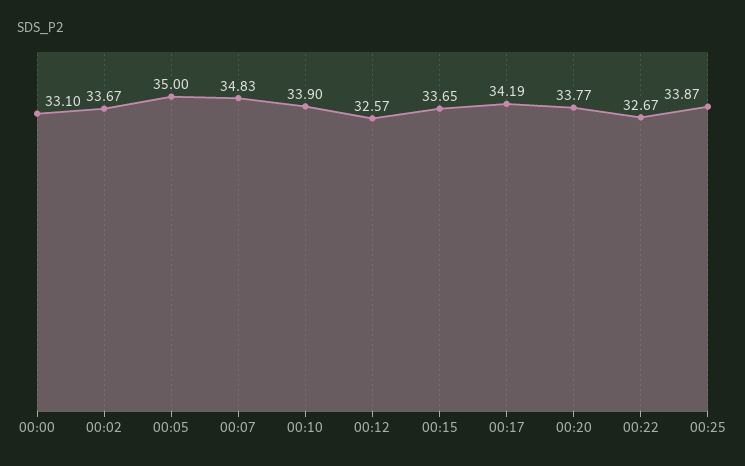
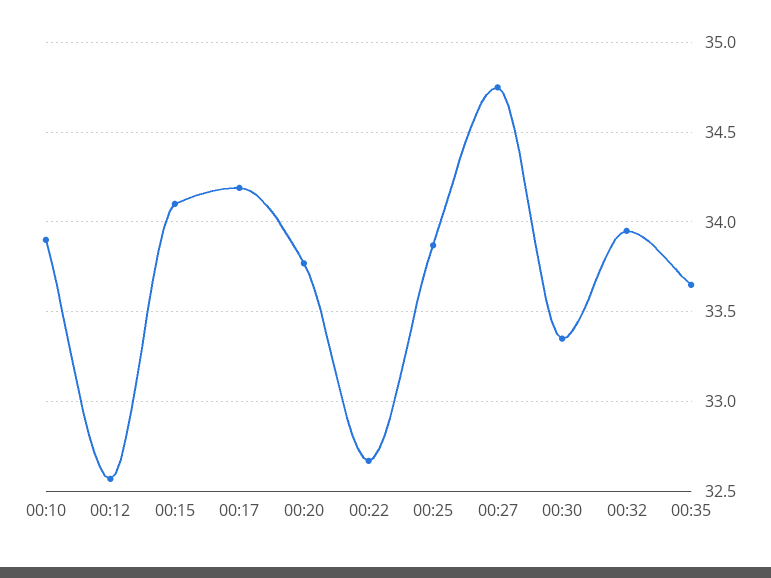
00:00: 33.1 -> none
00:02: 33.67 -> none
00:05: 35 -> none
00:07: 34.83 -> none
00:15: 33.65 -> 34.1
00:27: none -> 34.75
00:30: none -> 33.35
00:32: none -> 33.95
00:35: none -> 33.65

